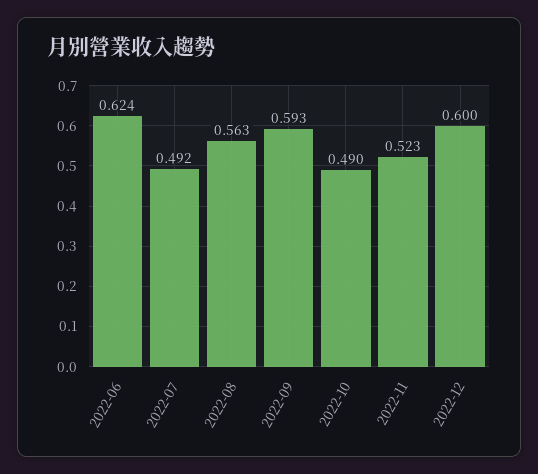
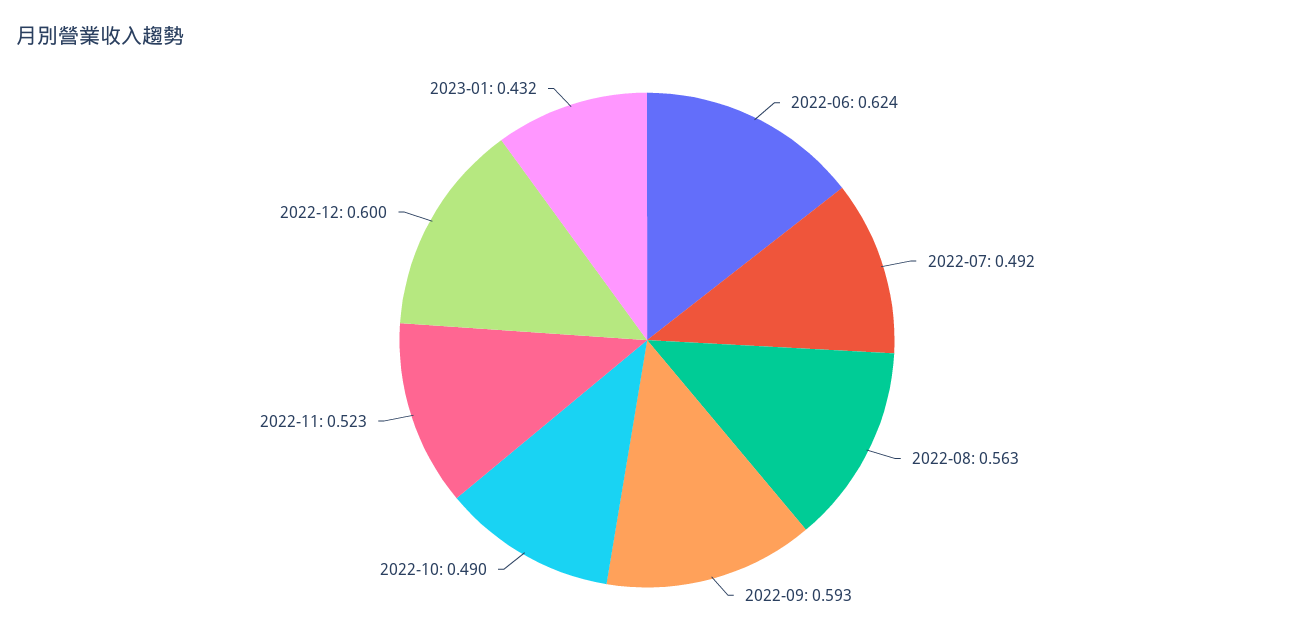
2023-01: none -> 0.432

